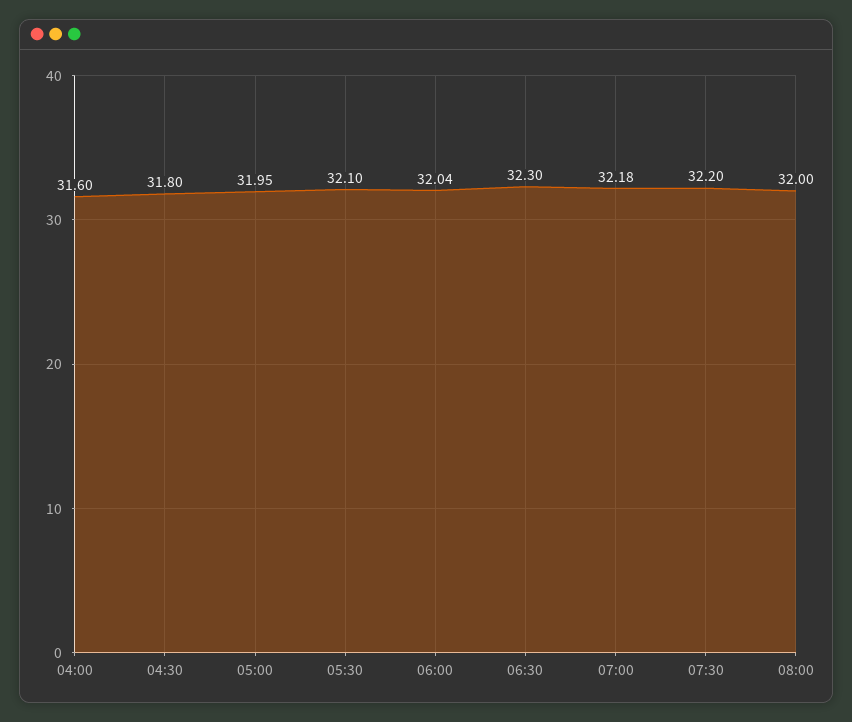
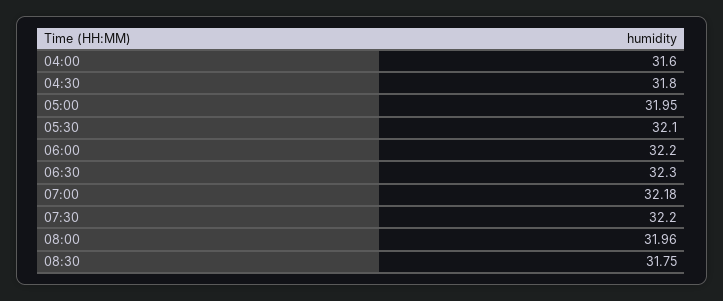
06:00: 32.04 -> 32.2
08:00: 32 -> 31.96
08:30: none -> 31.75

